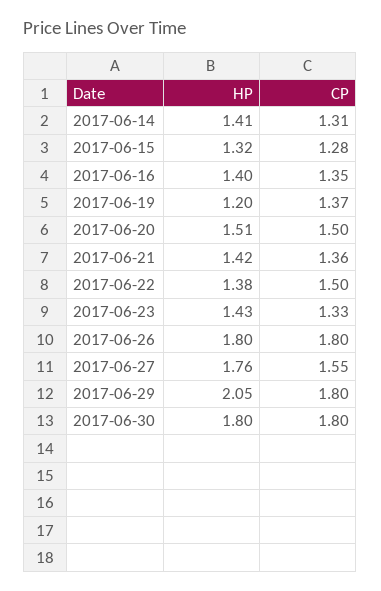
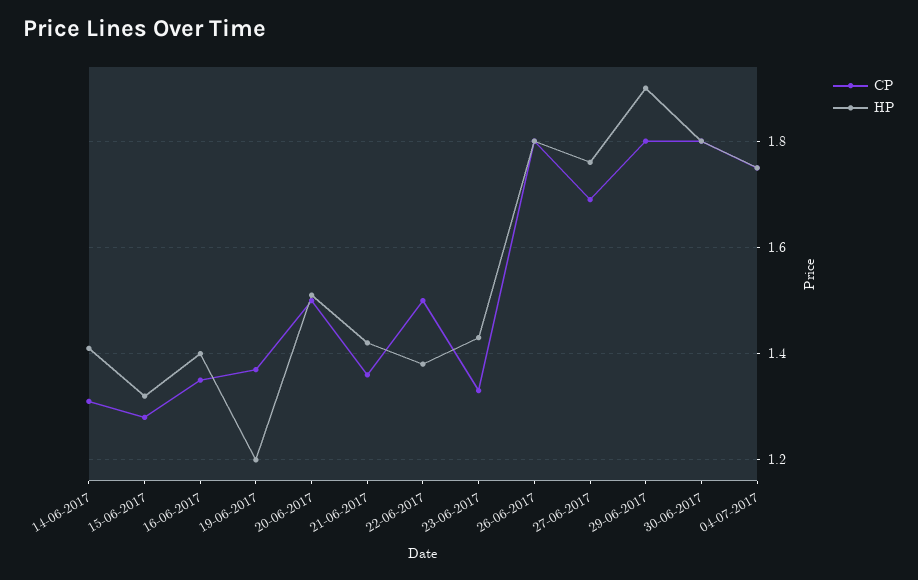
CP, 2017-06-27: 1.55 -> 1.7
HP, 2017-06-29: 2.05 -> 1.9
CP, 04-07-2017: none -> 1.75
HP, 04-07-2017: none -> 1.75

